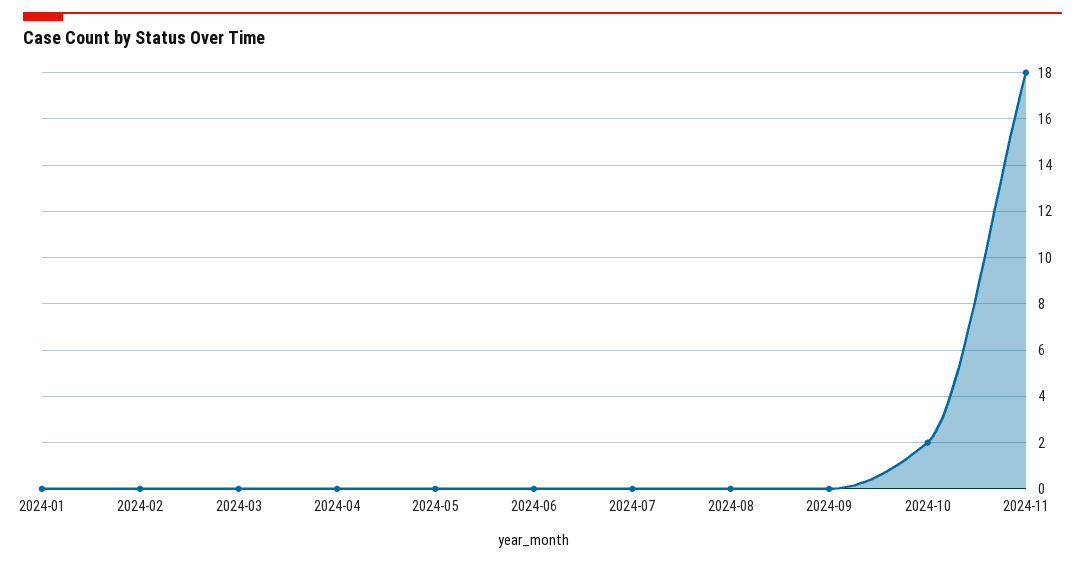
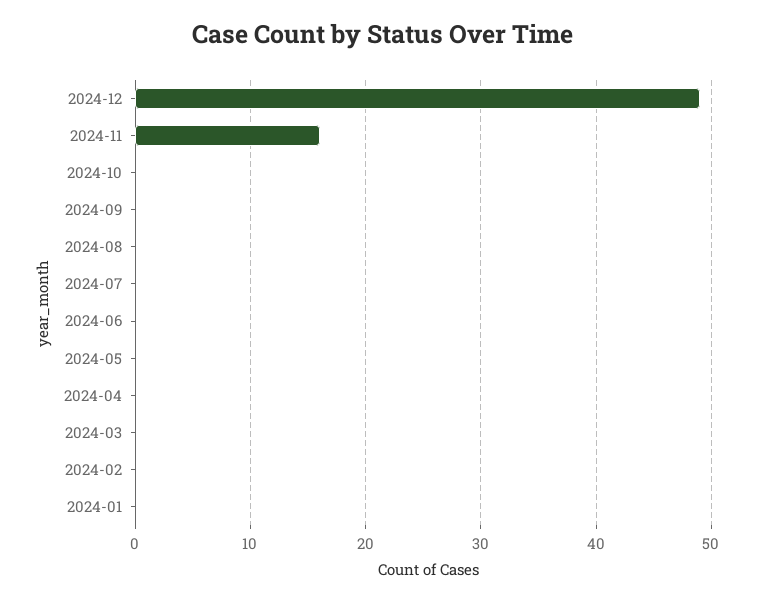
2024-10: 2 -> 0
2024-11: 18 -> 16
2024-12: none -> 49

